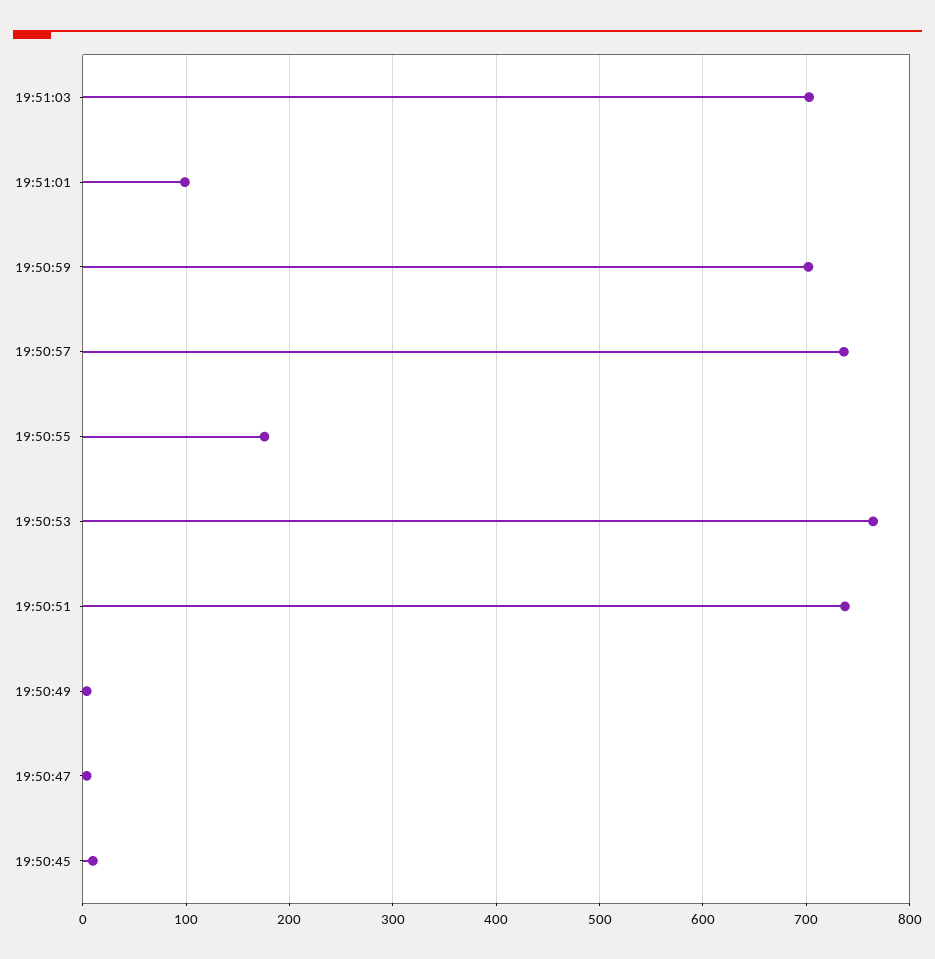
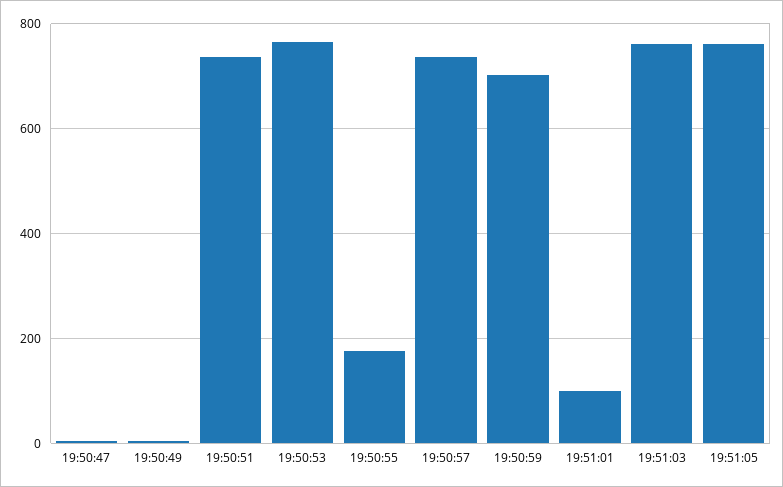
19:51:03: 700 -> 760
19:50:45: 10 -> none
19:51:05: none -> 760

